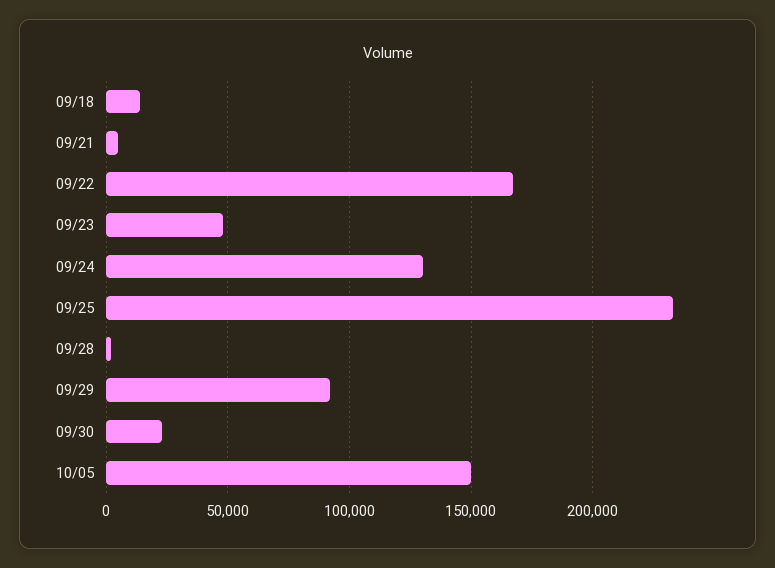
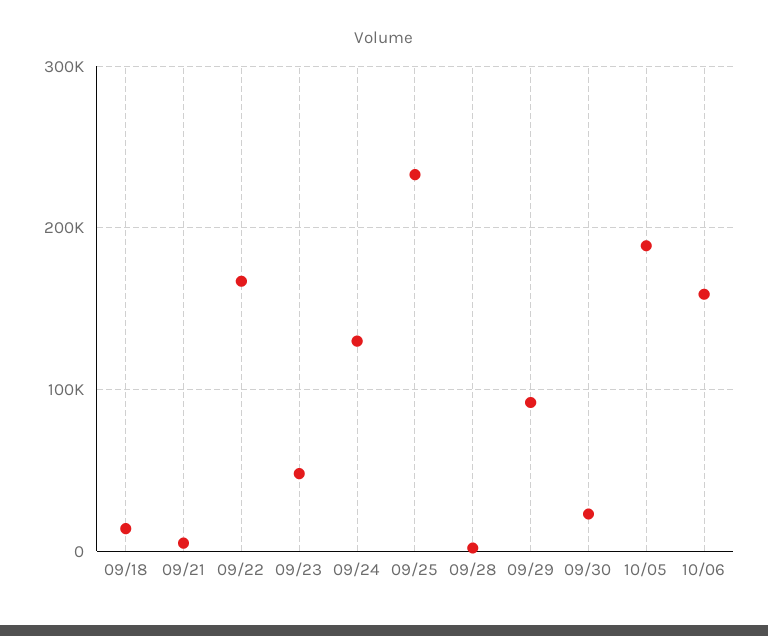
10/05: 150000 -> 190000
10/06: none -> 160000

